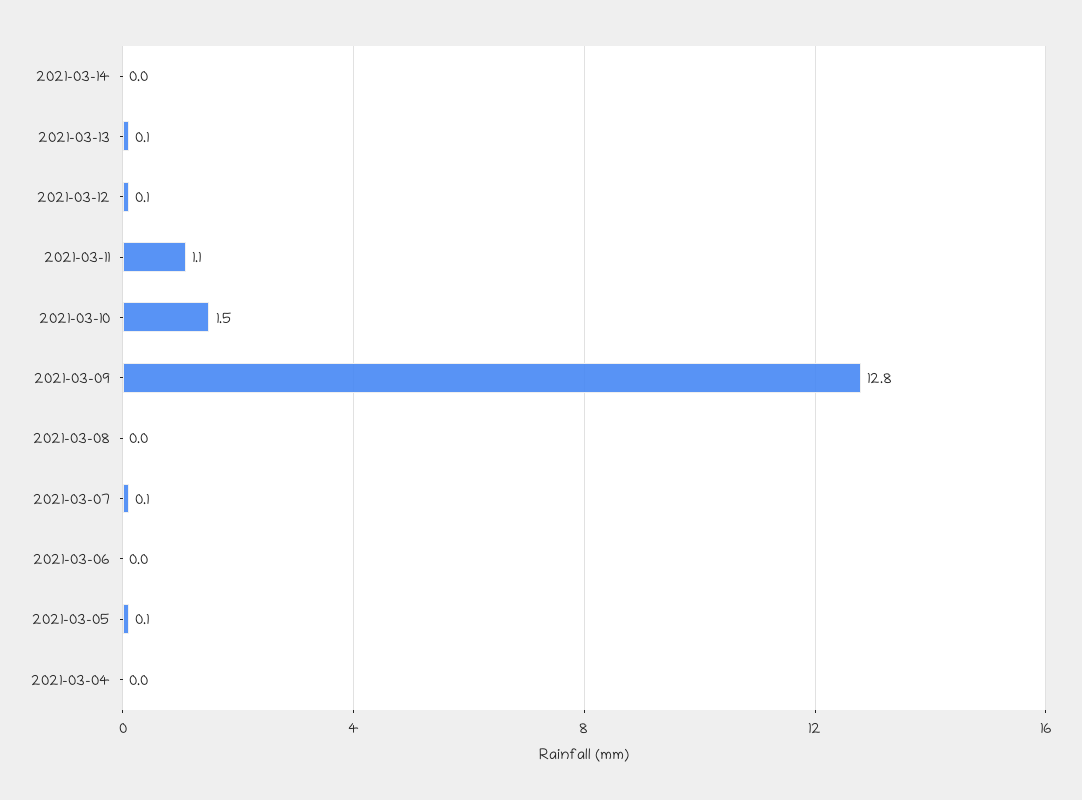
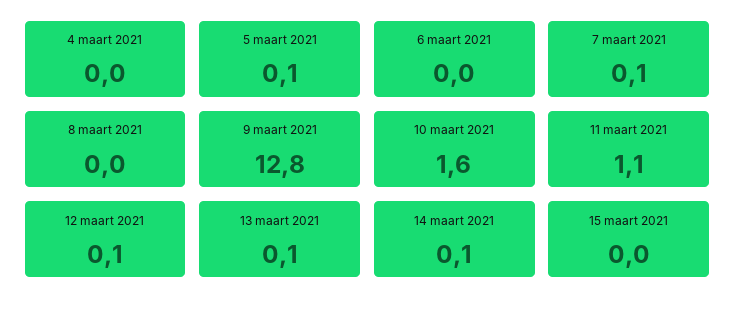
2021-03-14: 0 -> 0.1
2021-03-10: 1.5 -> 1.6
15 maart 2021: none -> 0

